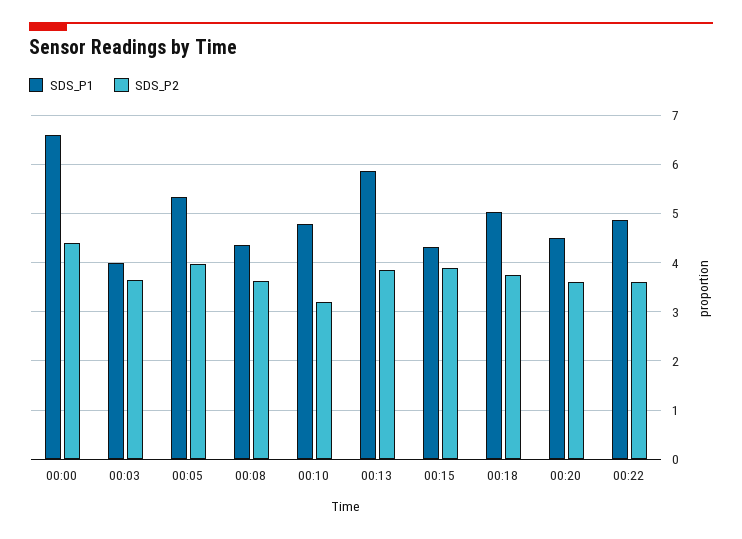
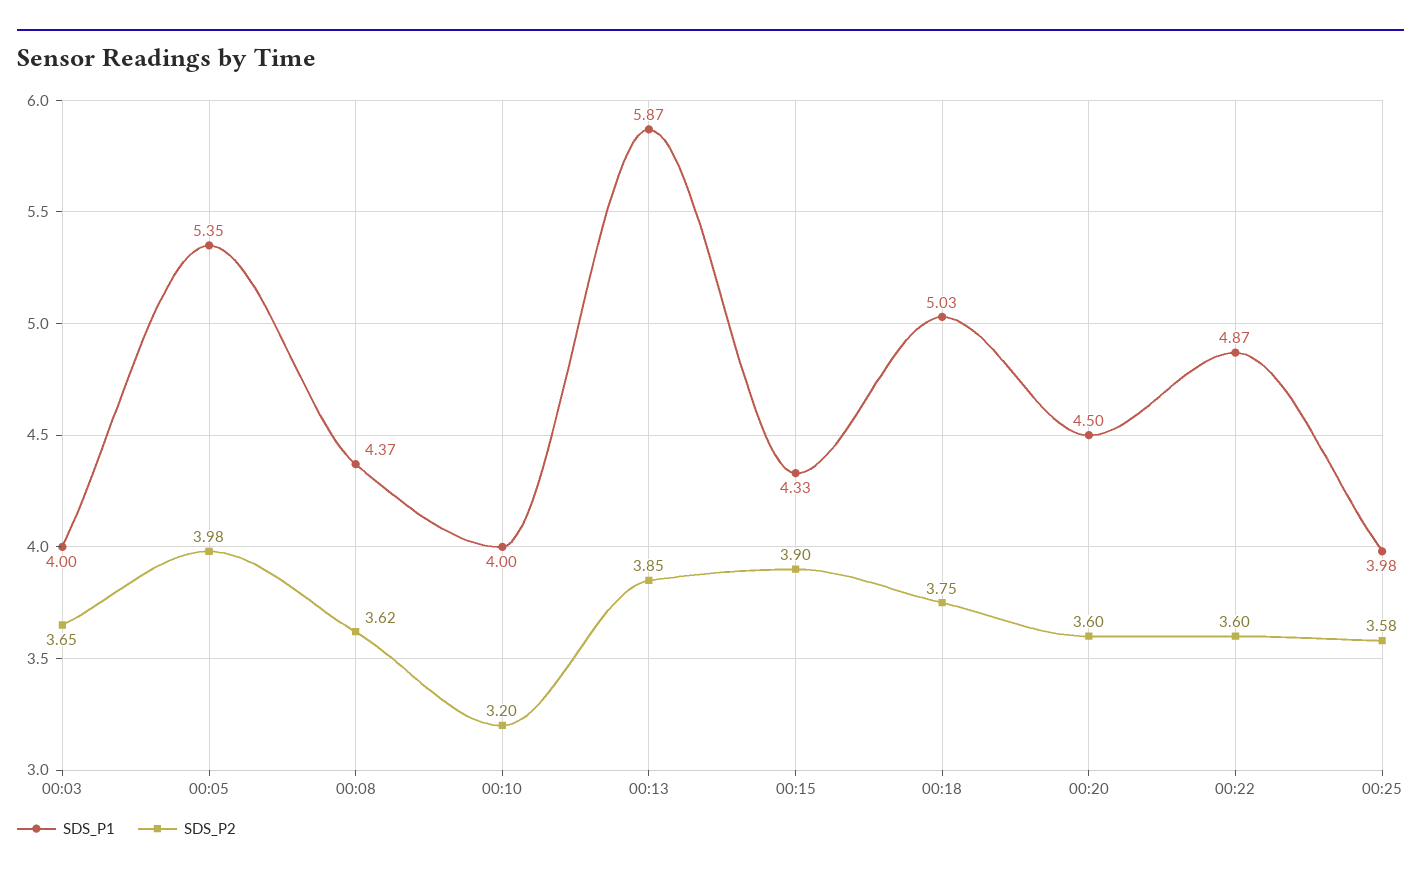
SDS_P1, 00:00: 6.6 -> none
SDS_P2, 00:00: 4.4 -> none
SDS_P1, 00:10: 4.8 -> 4
SDS_P1, 00:25: none -> 3.98
SDS_P2, 00:25: none -> 3.58

